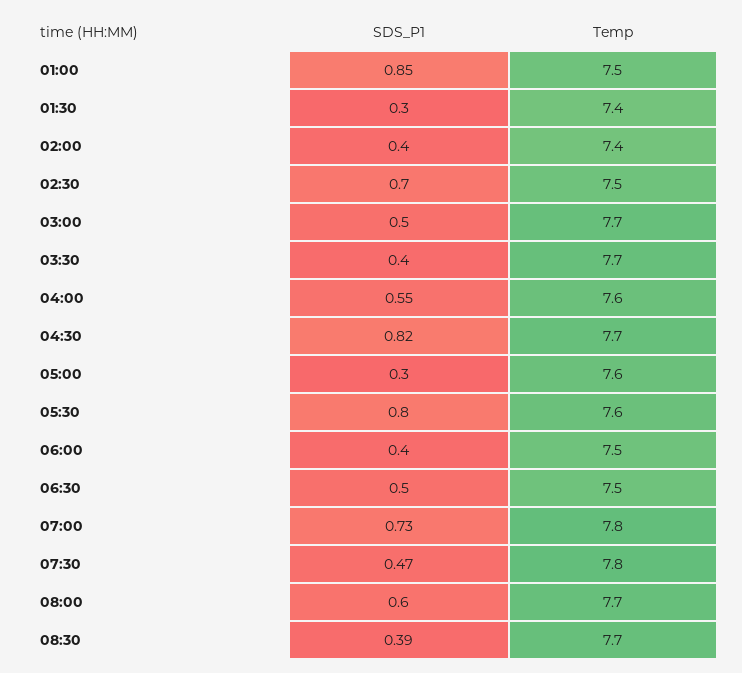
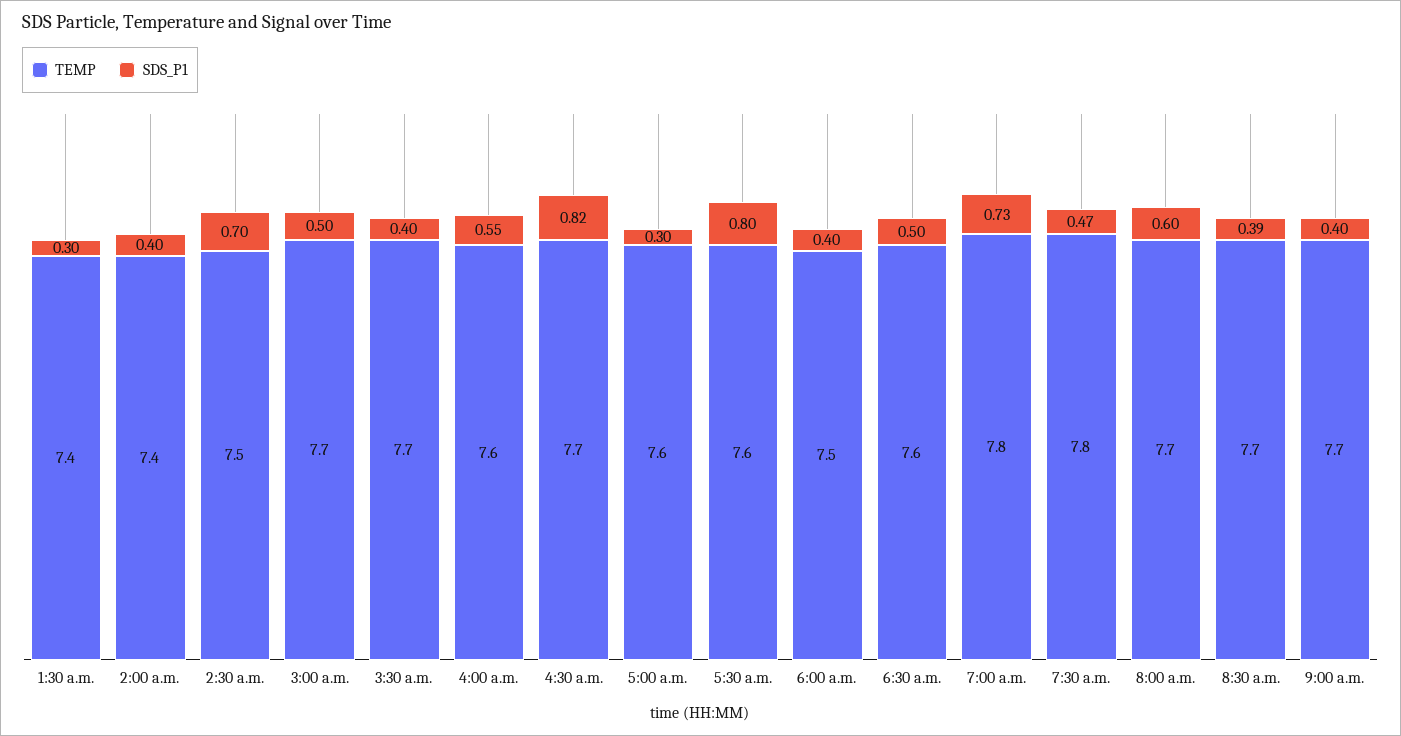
SDS_P1, 01:00: 0.85 -> none
Temp, 01:00: 7.5 -> none
Temp, 06:30: 7.5 -> 7.6
Temp, 9:00 a.m.: none -> 7.7
SDS_P1, 9:00 a.m.: none -> 0.4

